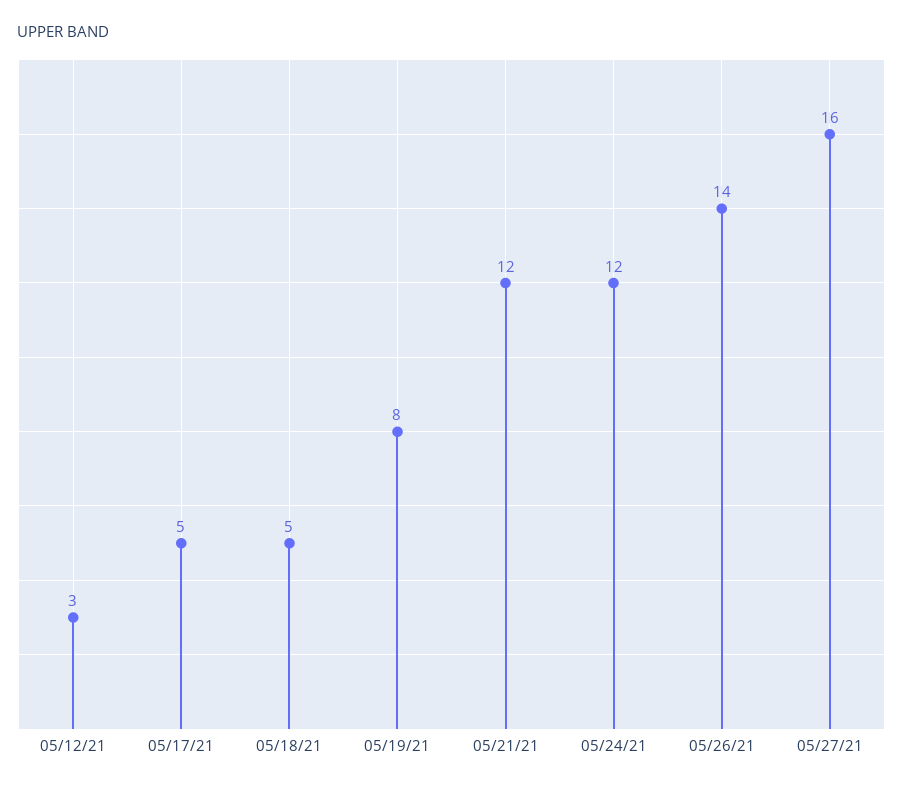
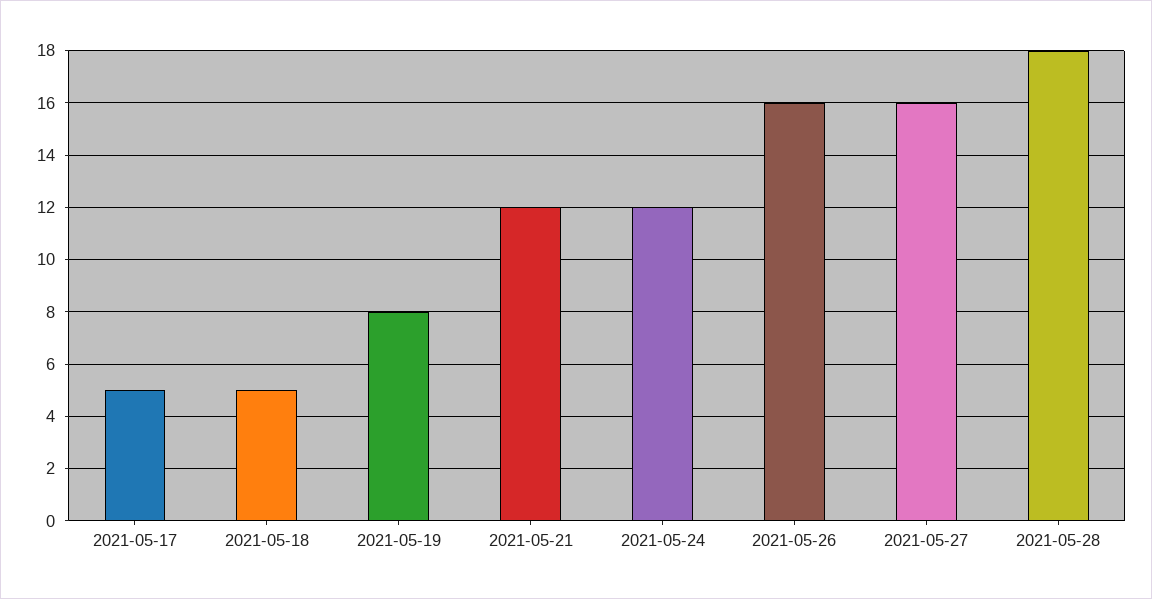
05/12/21: 3 -> none
05/26/21: 14 -> 16
2021-05-28: none -> 18

